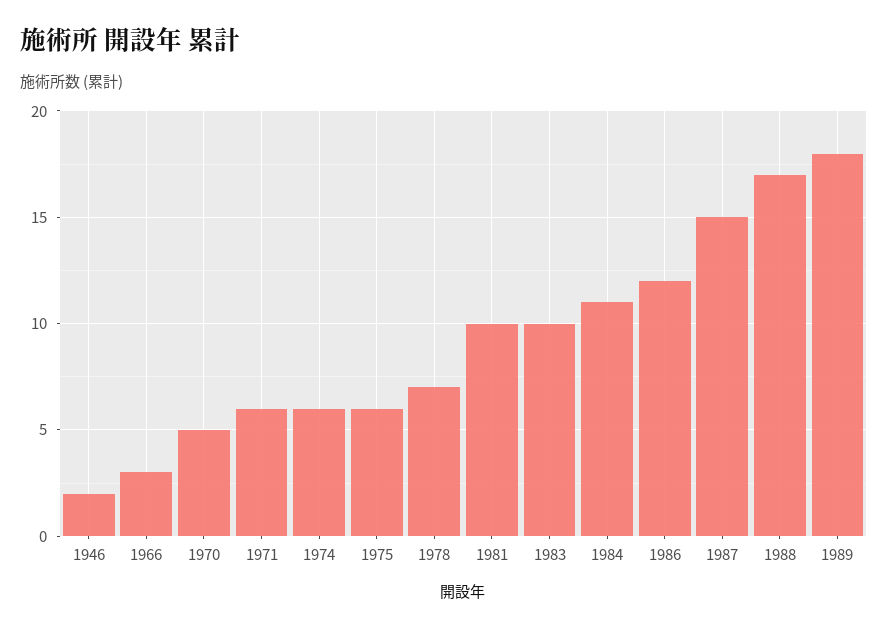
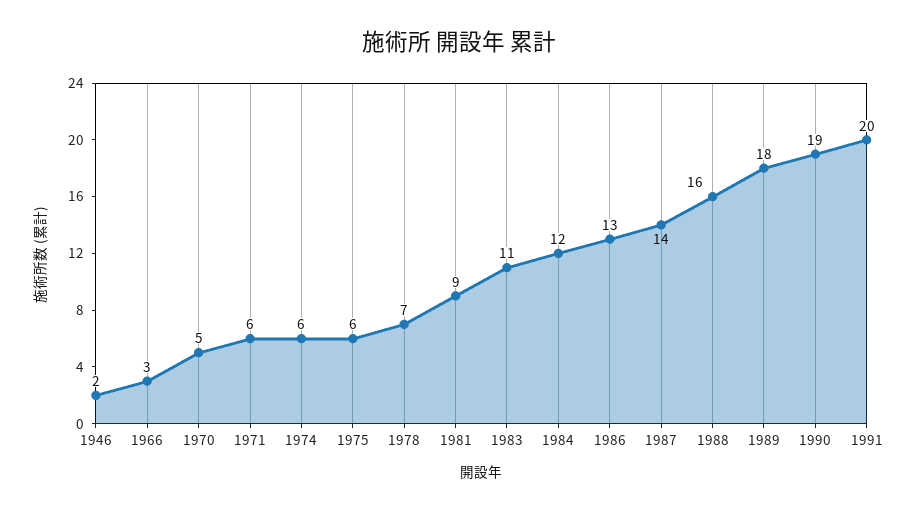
1981: 10 -> 9
1983: 10 -> 11
1984: 11 -> 12
1986: 12 -> 13
1987: 15 -> 14
1988: 17 -> 16
1990: none -> 19
1991: none -> 20

